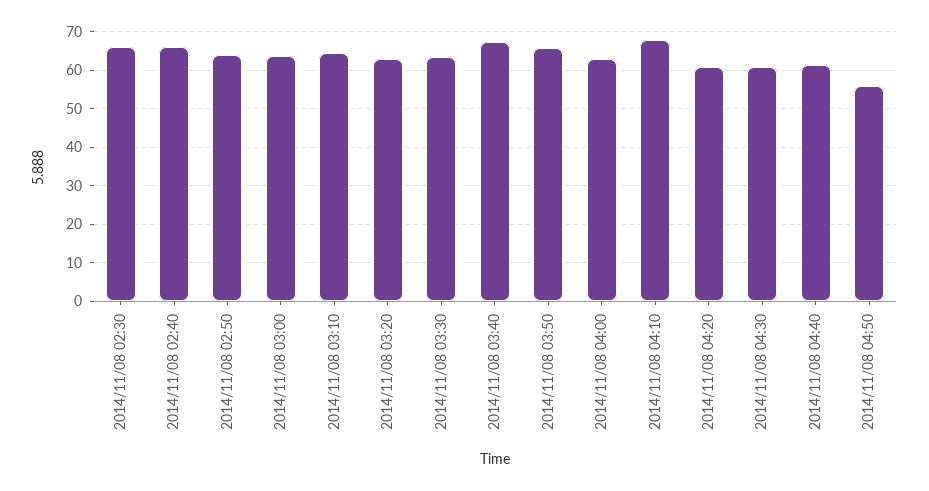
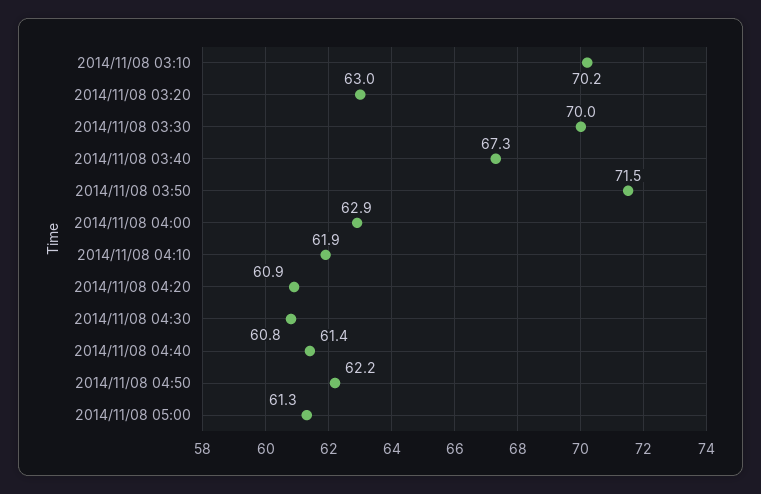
2014/11/08 02:30: 66 -> none
2014/11/08 02:40: 66 -> none
2014/11/08 02:50: 64 -> none
2014/11/08 03:00: 64 -> none
2014/11/08 03:10: 64 -> 70.2
2014/11/08 03:30: 64 -> 70
2014/11/08 03:50: 66 -> 71.5
2014/11/08 04:10: 68 -> 61.9
2014/11/08 04:50: 56 -> 62.2
2014/11/08 05:00: none -> 61.3

